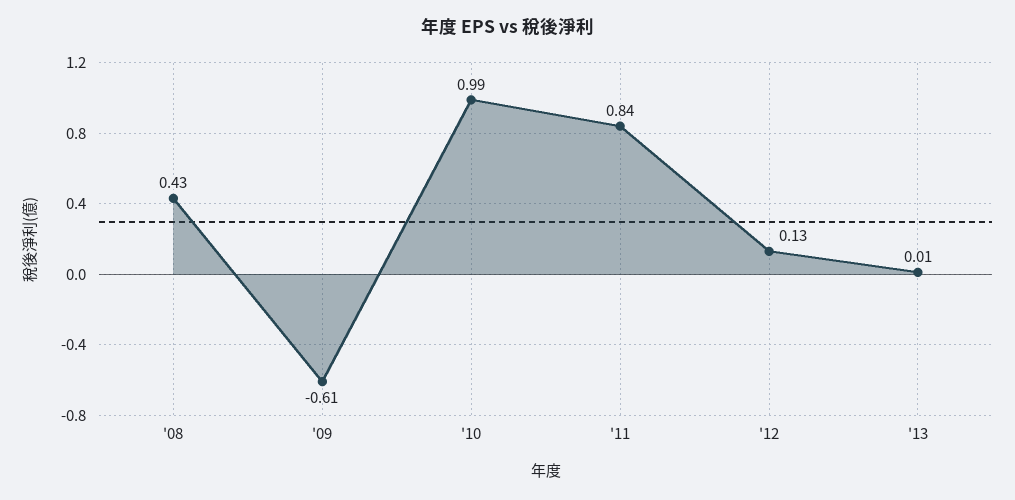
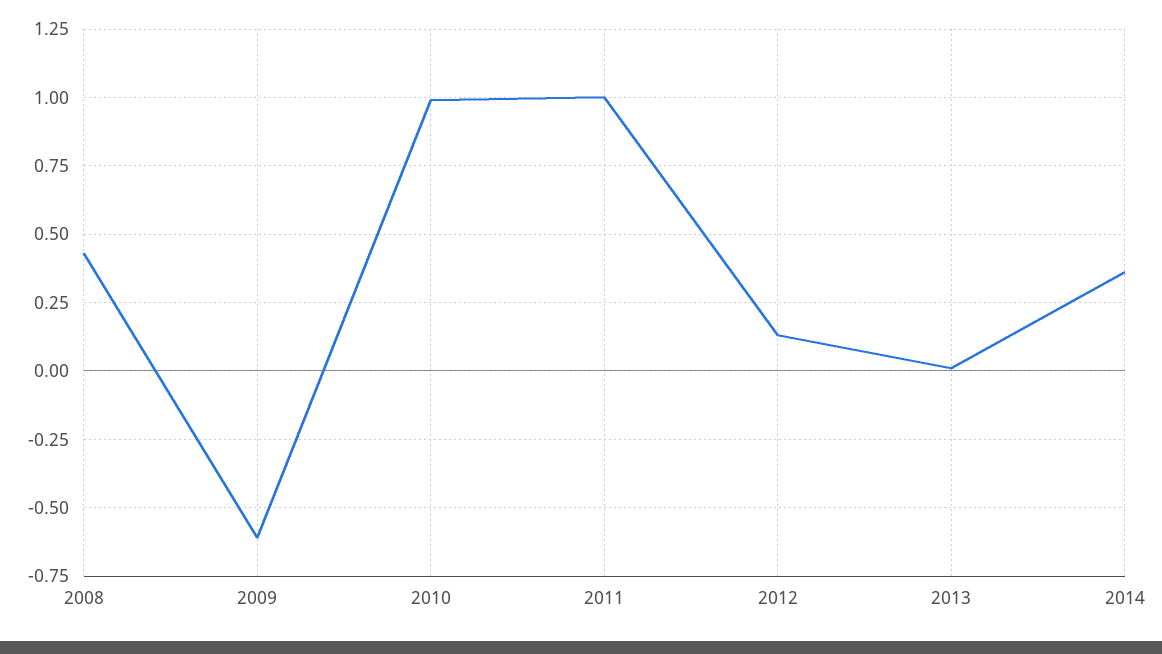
'11: 0.84 -> 1
2014: none -> 0.35

